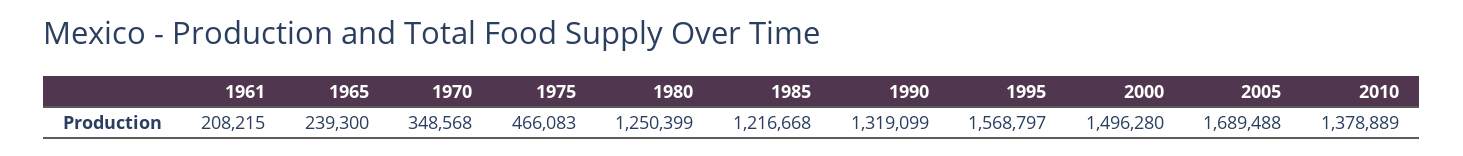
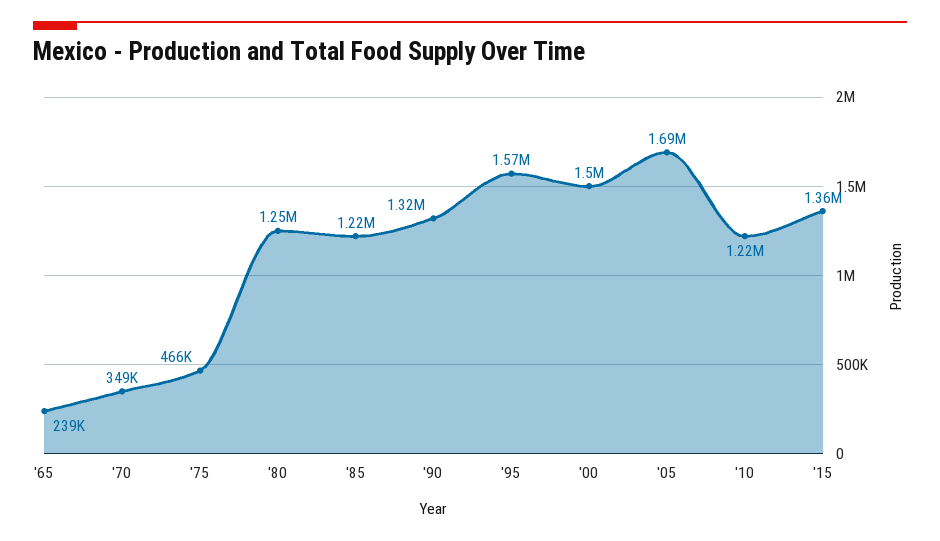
1961: 208215 -> none
2010: 1378889 -> 1220000
'15: none -> 1360000

